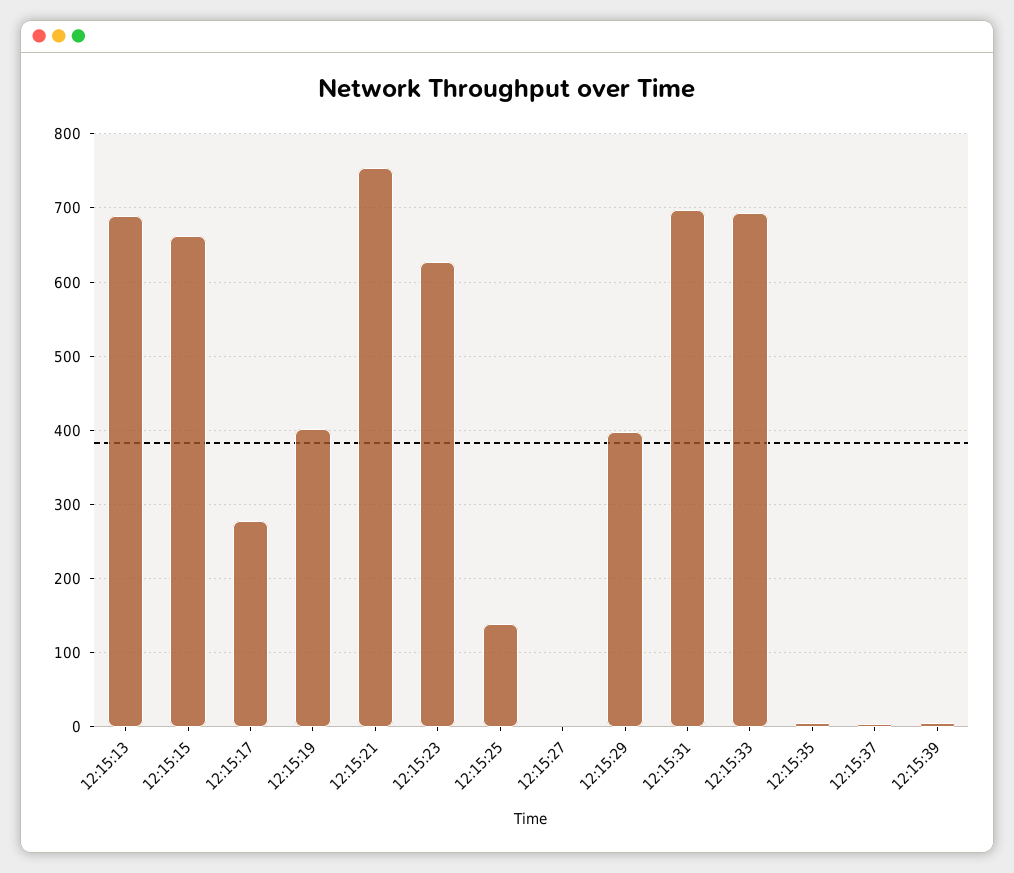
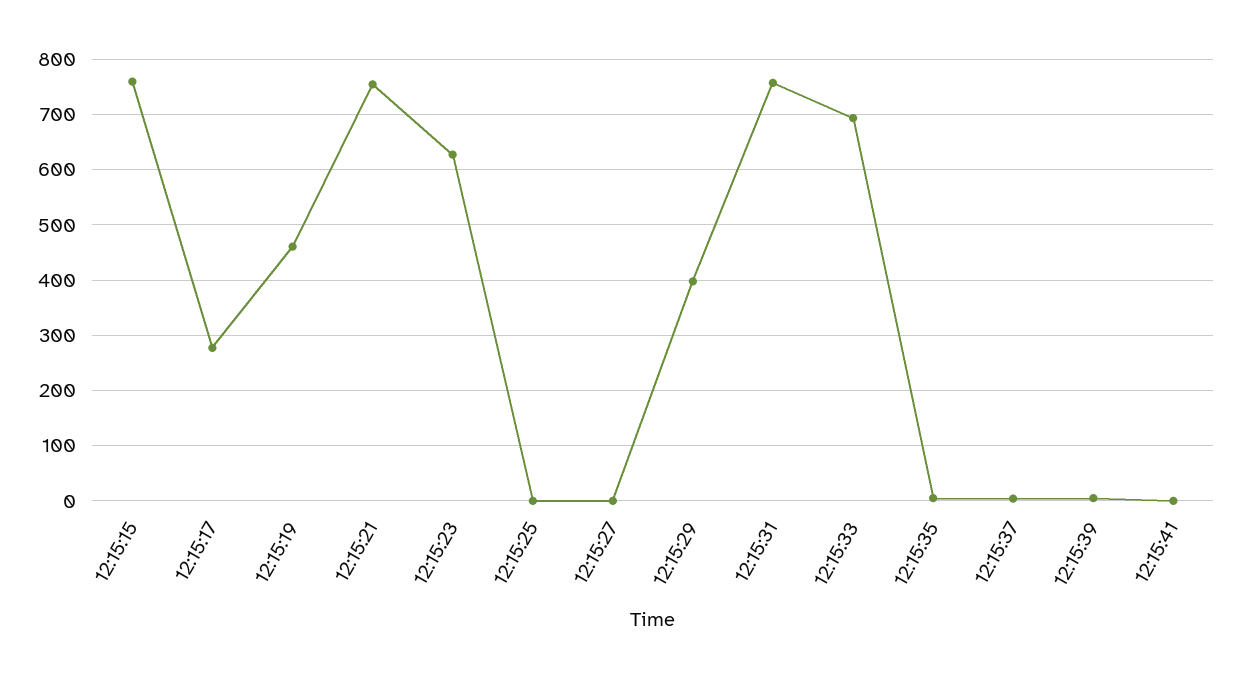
12:15:13: 690 -> none
12:15:15: 660 -> 760
12:15:19: 400 -> 460
12:15:25: 140 -> 0
12:15:31: 700 -> 760
12:15:41: none -> 0

